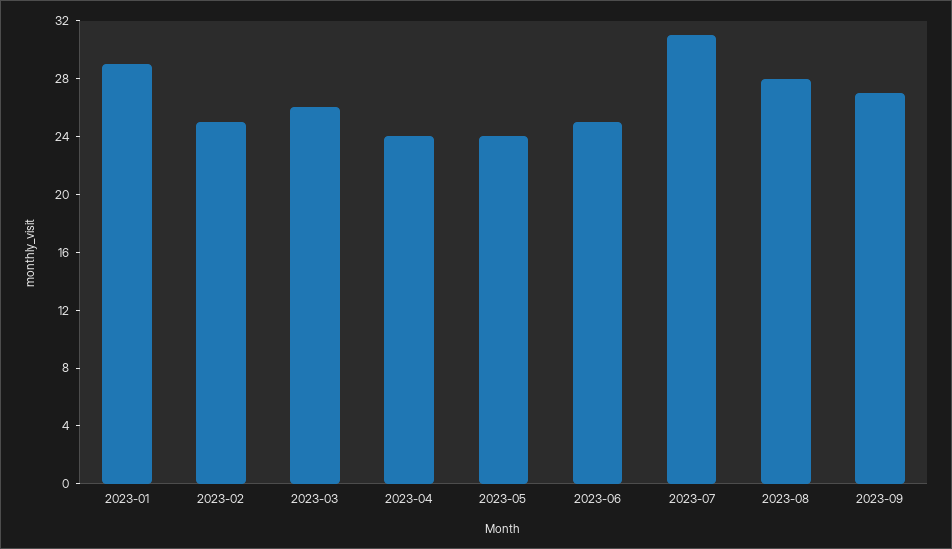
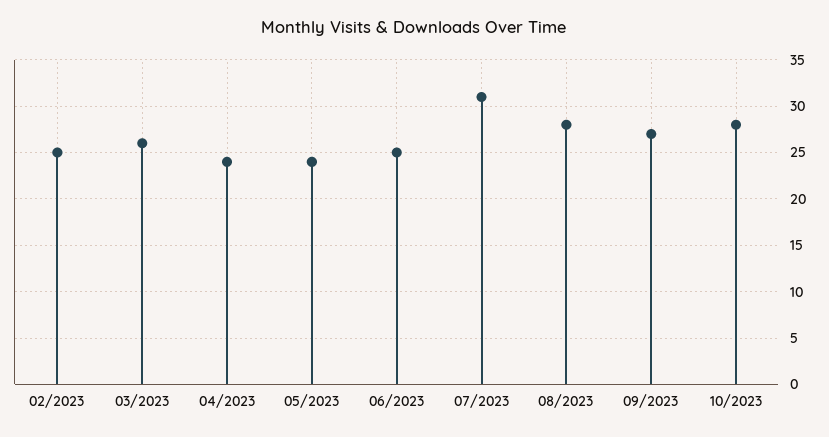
2023-01: 29 -> none
10/2023: none -> 28

